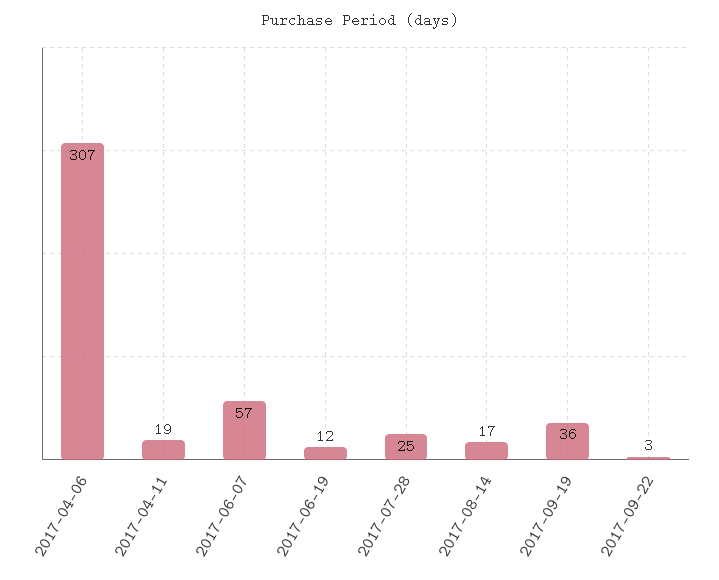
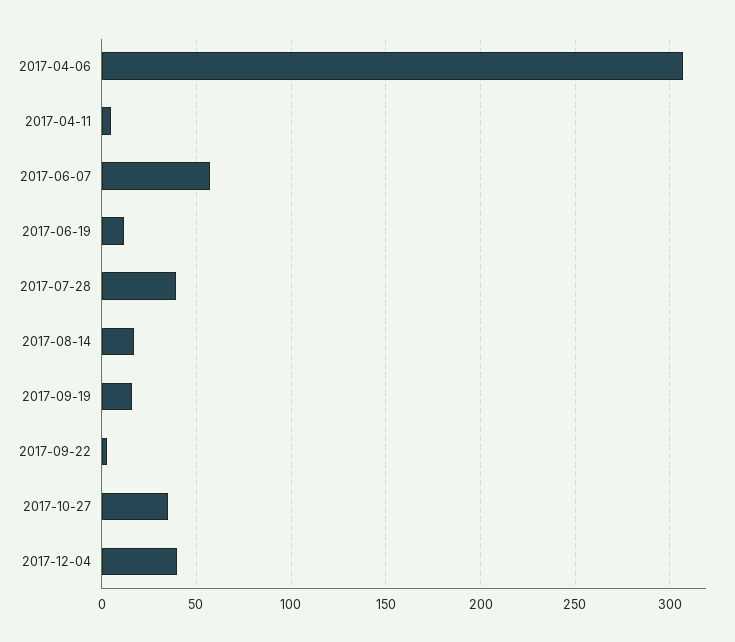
2017-04-11: 19 -> 5
2017-07-28: 25 -> 40
2017-09-19: 36 -> 15
2017-10-27: none -> 35
2017-12-04: none -> 40

